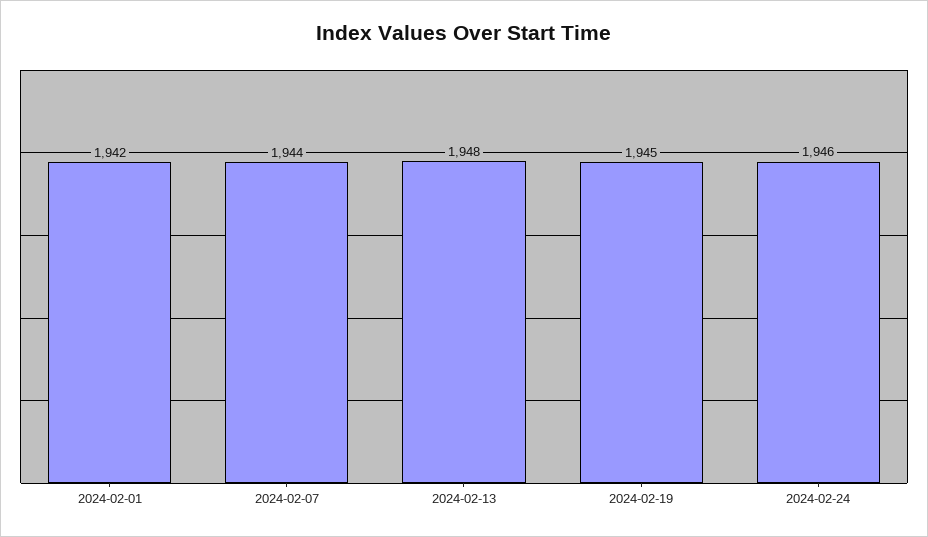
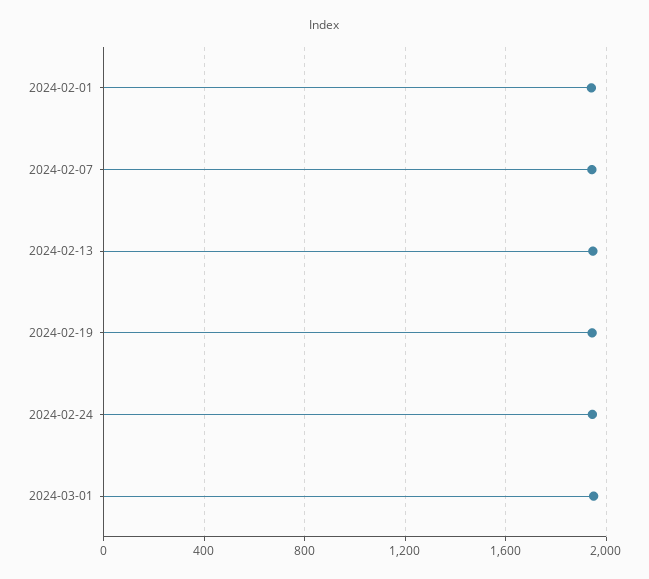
2024-03-01: none -> 1950

